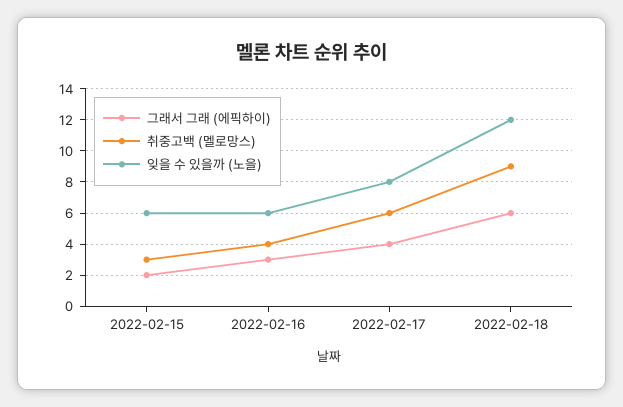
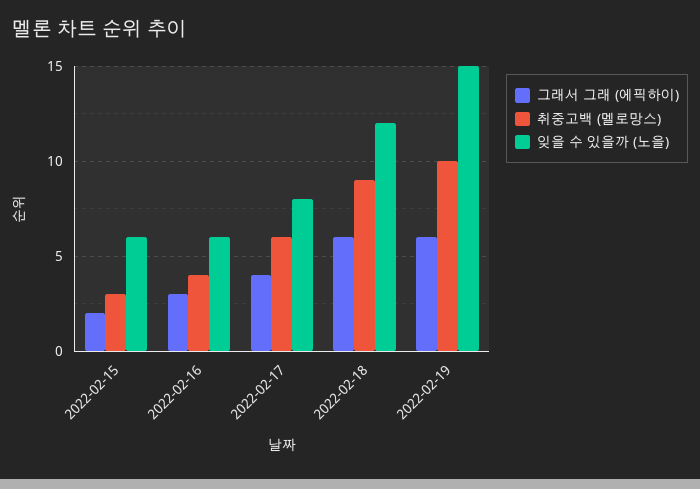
그래서 그래 (에픽하이), 2022-02-19: none -> 6
취중고백 (멜로망스), 2022-02-19: none -> 10
잊을 수 있을까 (노을), 2022-02-19: none -> 15

